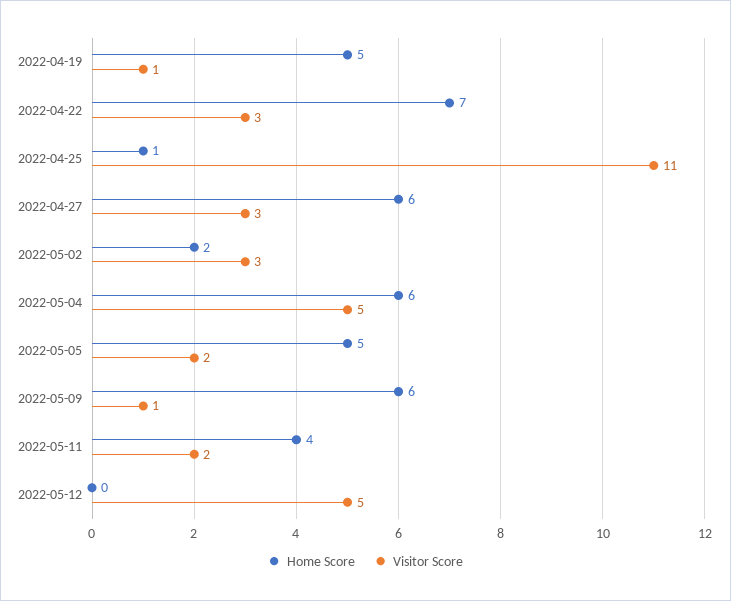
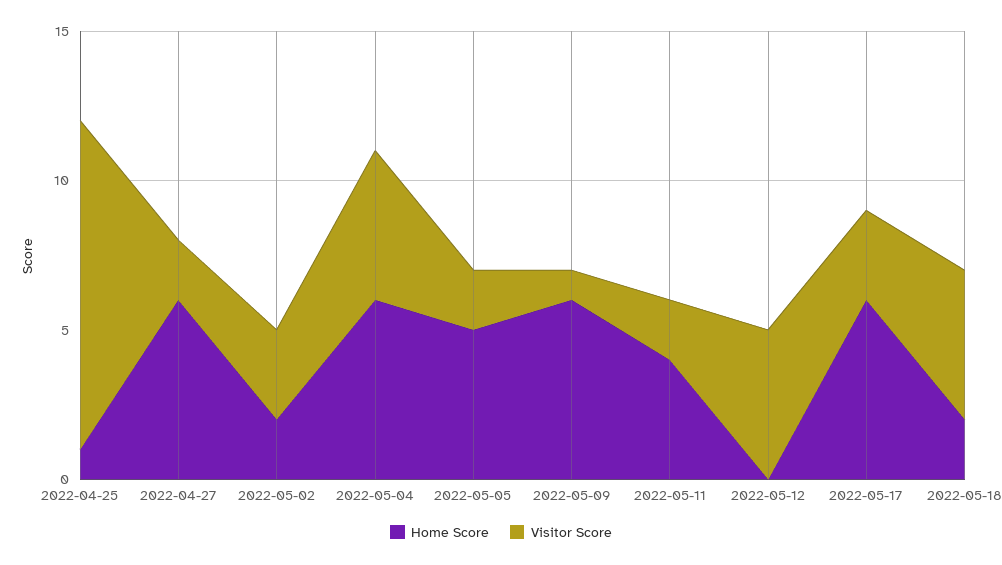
Home Score, 2022-04-19: 5 -> none
Visitor Score, 2022-04-19: 1 -> none
Home Score, 2022-04-22: 7 -> none
Visitor Score, 2022-04-22: 3 -> none
Visitor Score, 2022-04-27: 3 -> 2
Home Score, 2022-05-17: none -> 6
Visitor Score, 2022-05-17: none -> 3
Home Score, 2022-05-18: none -> 2
Visitor Score, 2022-05-18: none -> 5

